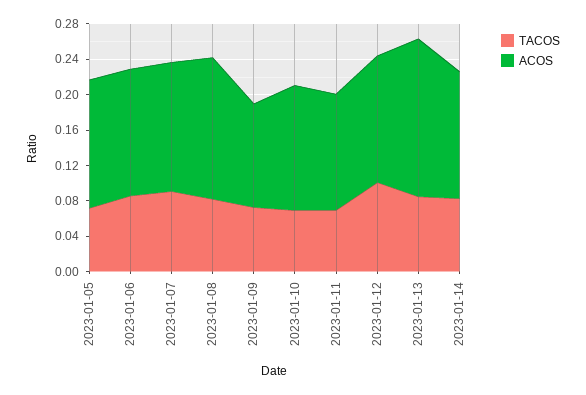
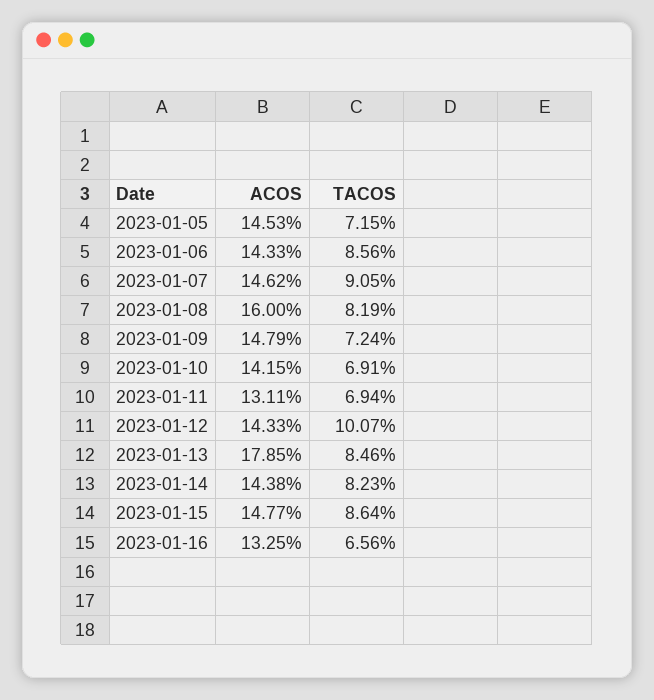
ACOS, 2023-01-09: 0.12 -> 0.1479
ACOS, 2023-01-15: none -> 0.1477
TACOS, 2023-01-15: none -> 0.0864
ACOS, 2023-01-16: none -> 0.1325
TACOS, 2023-01-16: none -> 0.0656

